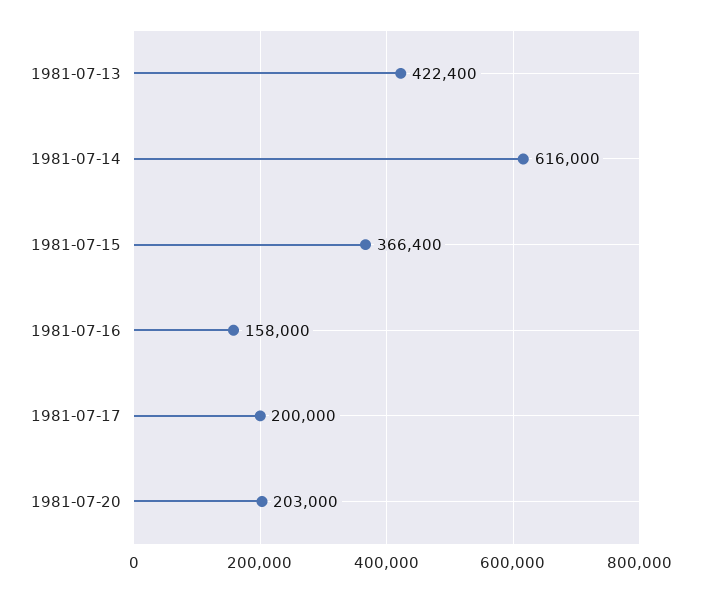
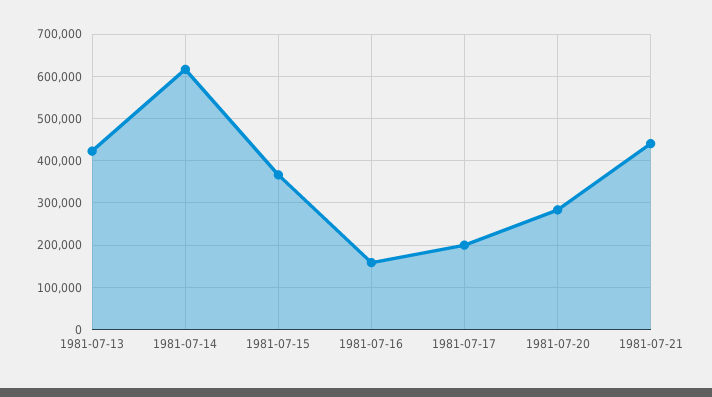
1981-07-20: 203000 -> 280000
1981-07-21: none -> 440000

